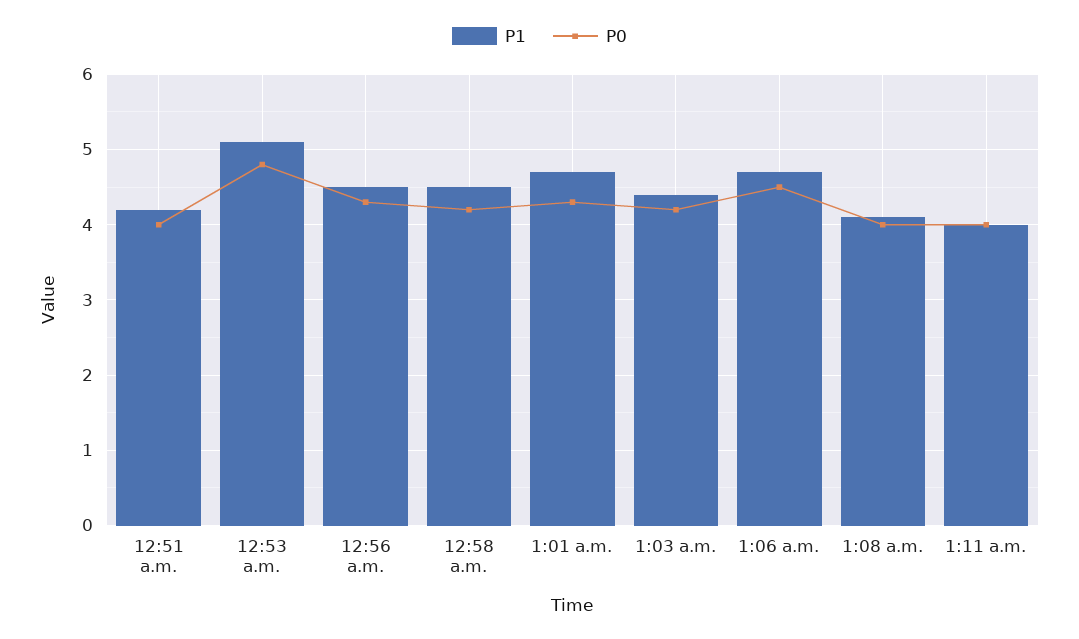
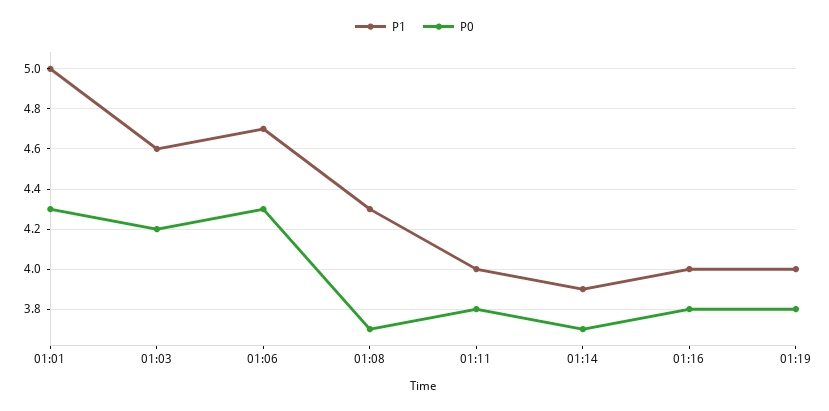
P1, 12:51 a.m.: 4.2 -> none
P0, 12:51 a.m.: 4 -> none
P1, 12:53 a.m.: 5.1 -> none
P0, 12:53 a.m.: 4.8 -> none
P1, 12:56 a.m.: 4.5 -> none
P0, 12:56 a.m.: 4.3 -> none
P1, 12:58 a.m.: 4.5 -> none
P0, 12:58 a.m.: 4.2 -> none
P1, 1:01 a.m.: 4.7 -> 5
P1, 1:03 a.m.: 4.4 -> 4.6
P0, 1:06 a.m.: 4.5 -> 4.3
P1, 1:08 a.m.: 4.1 -> 4.3
P0, 1:08 a.m.: 4 -> 3.7
P0, 1:11 a.m.: 4 -> 3.8
P1, 01:14: none -> 3.9
P0, 01:14: none -> 3.7
P1, 01:16: none -> 4
P0, 01:16: none -> 3.8
P1, 01:19: none -> 4
P0, 01:19: none -> 3.8

